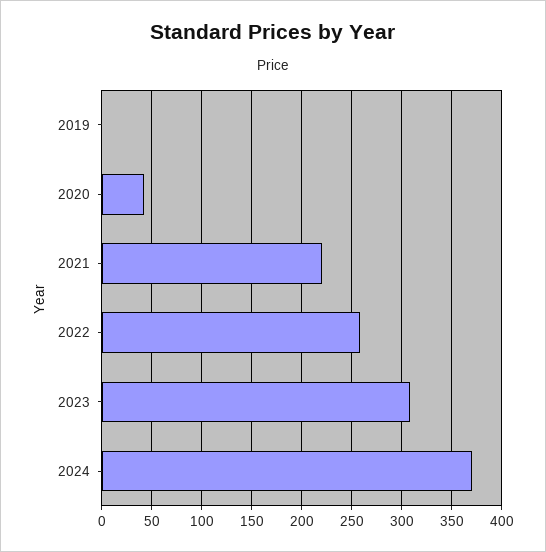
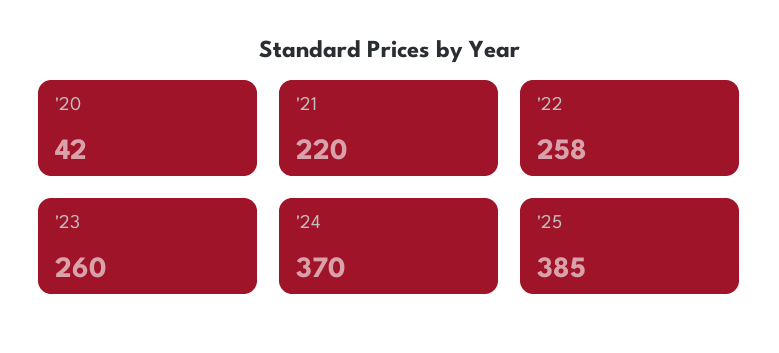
2019: 0 -> none
2023: 310 -> 260
'25: none -> 385

